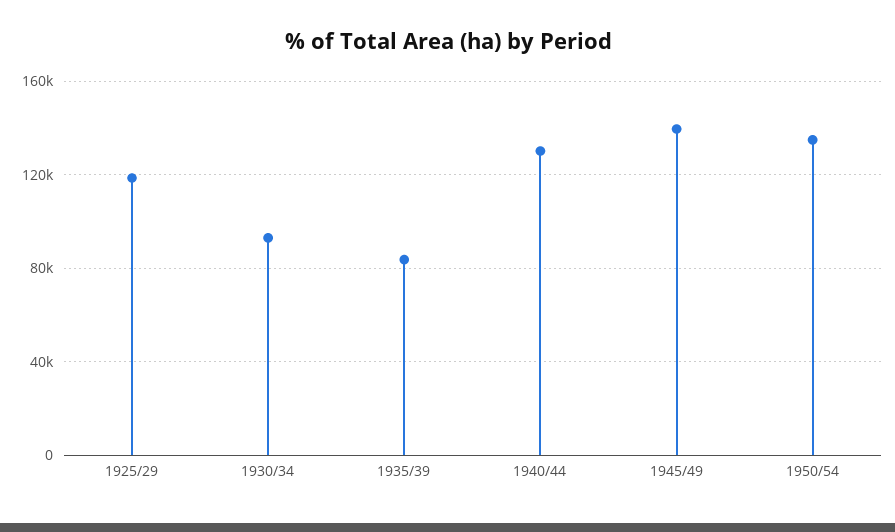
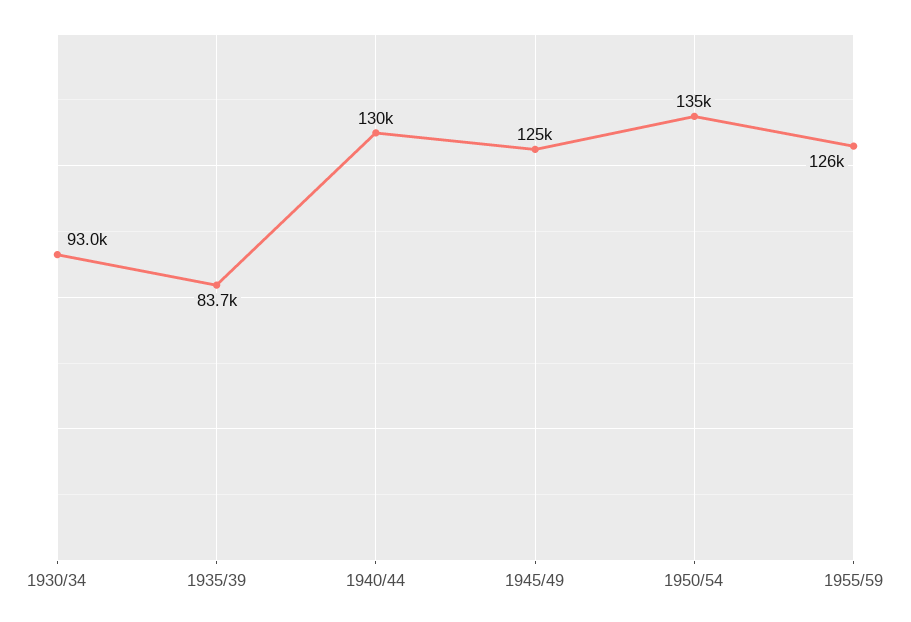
1925/29: 120000 -> none
1945/49: 140000 -> 125000
1955/59: none -> 126000

